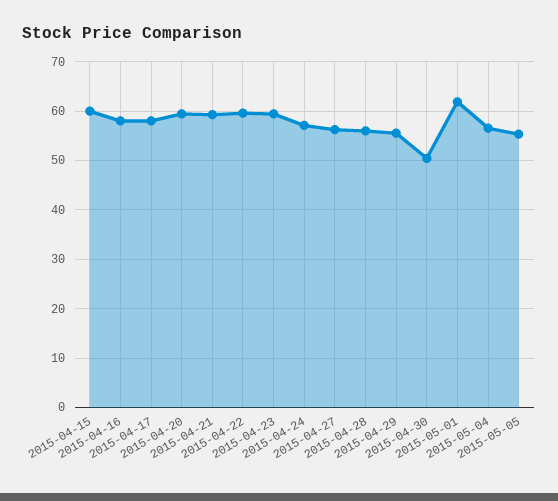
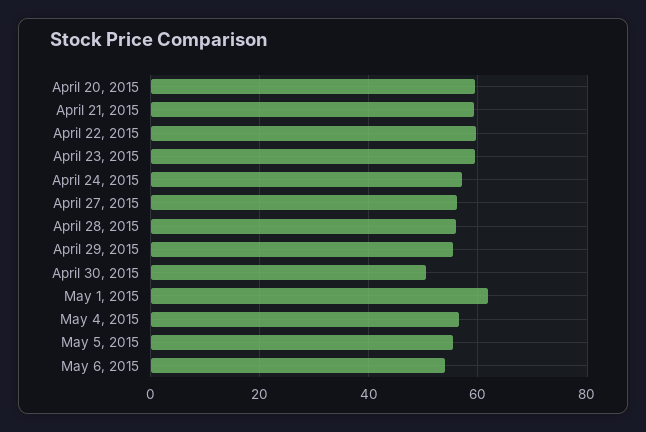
2015-04-15: 60 -> none
2015-04-16: 58 -> none
2015-04-17: 58 -> none
May 6, 2015: none -> 54

